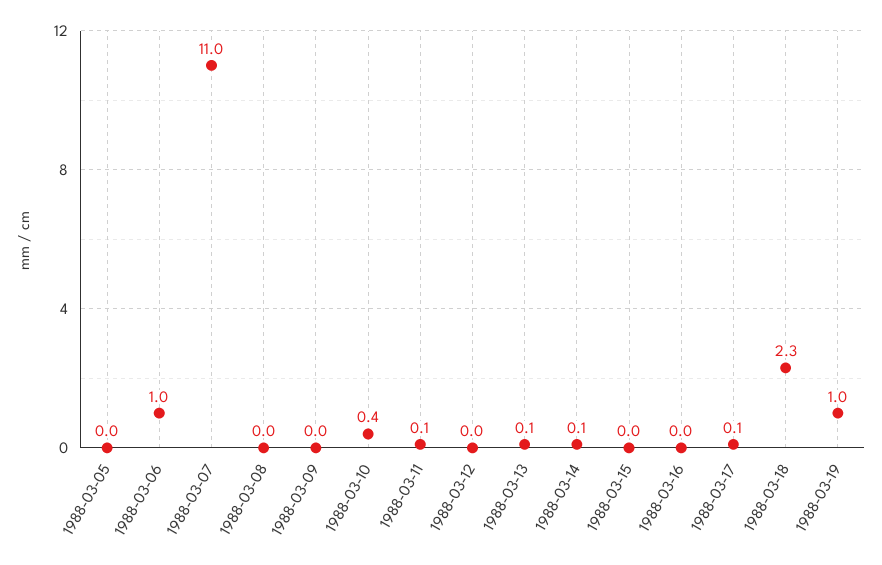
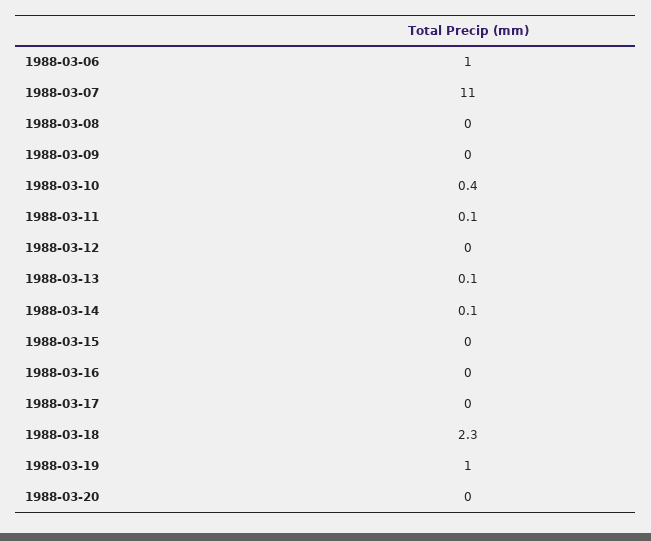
1988-03-05: 0 -> none
1988-03-17: 0.1 -> 0
1988-03-20: none -> 0

